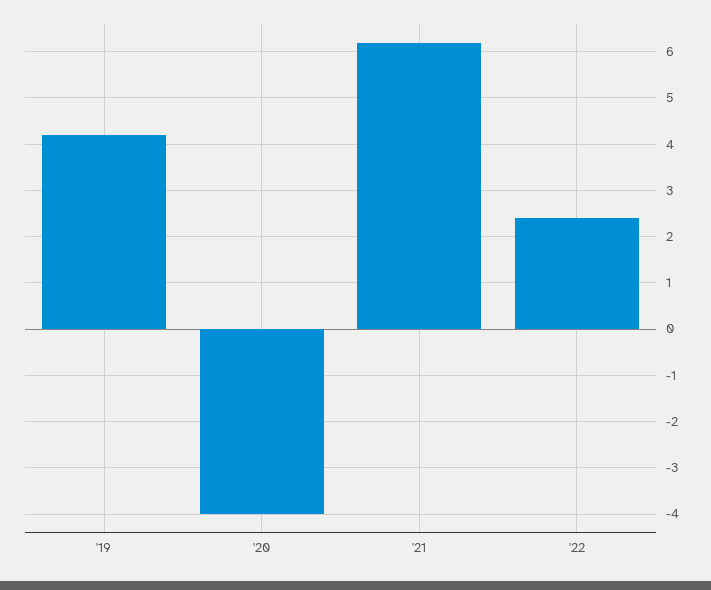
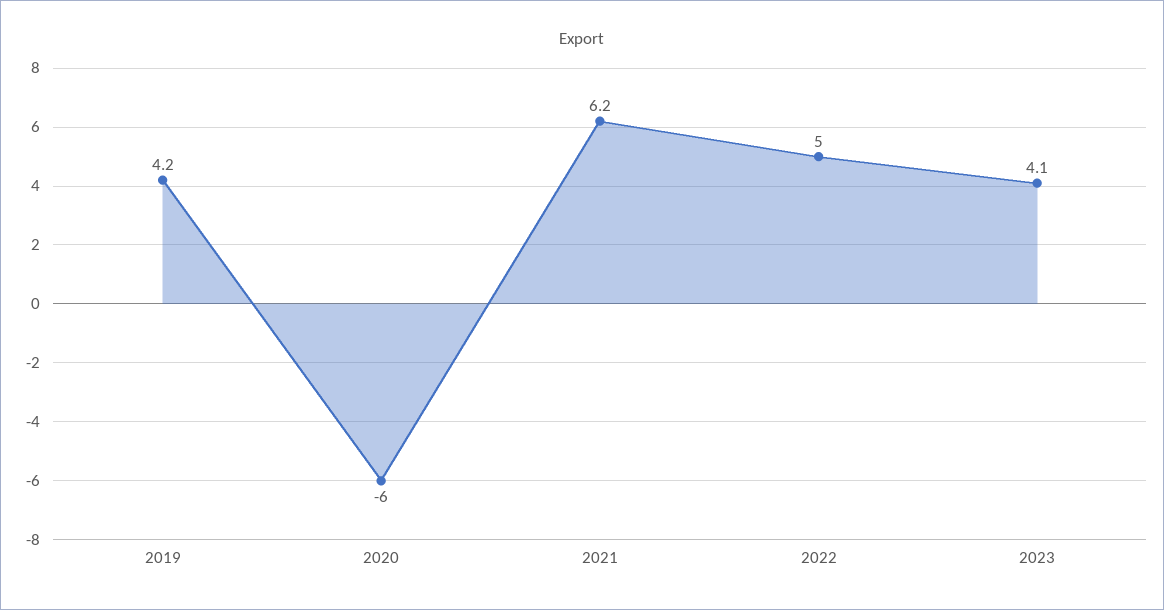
'20: -4 -> -6
'22: 2.5 -> 5
2023: none -> 4.1

